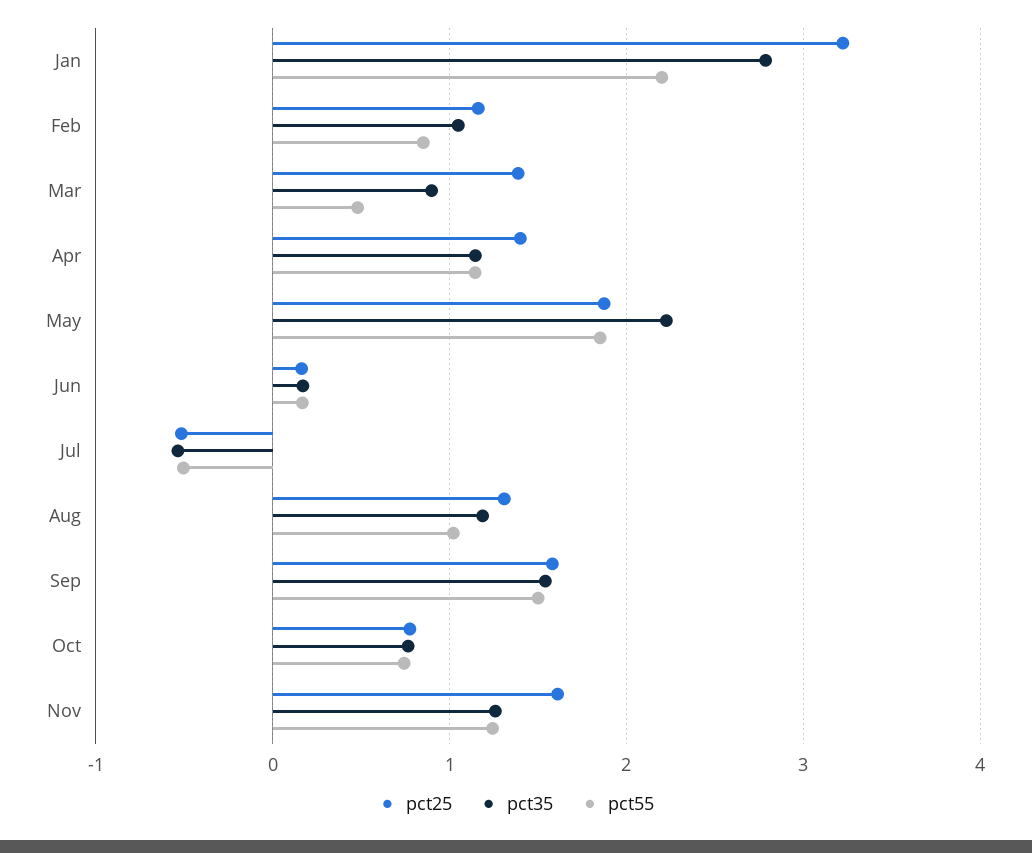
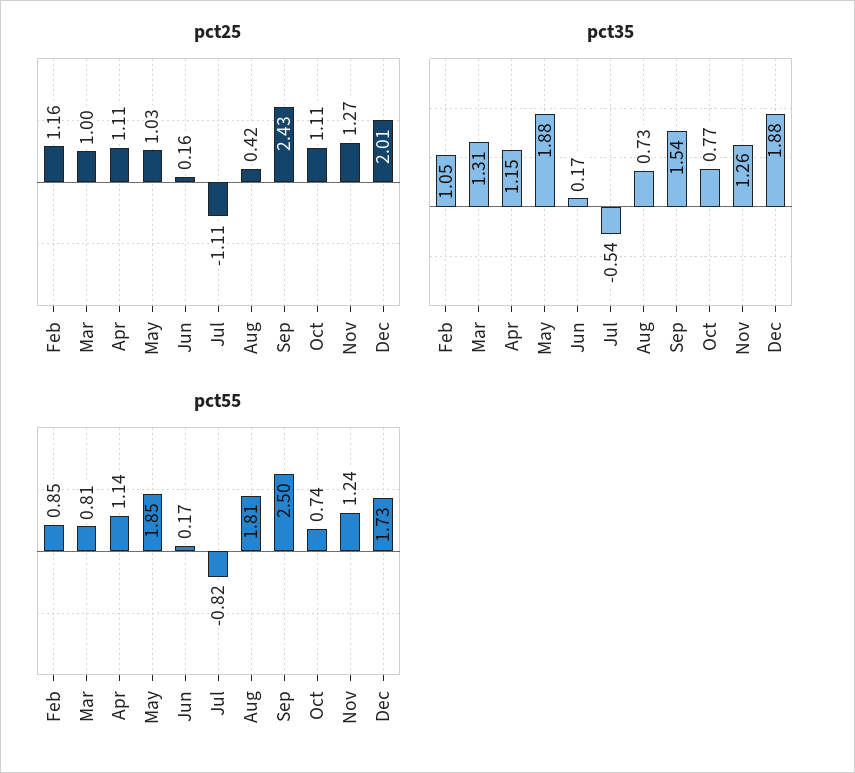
pct25, Jan: 3.2 -> none
pct35, Jan: 2.8 -> none
pct55, Jan: 2.2 -> none
pct25, Mar: 1.4 -> 1
pct35, Mar: 0.9 -> 1.31
pct55, Mar: 0.5 -> 0.81
pct25, Apr: 1.4 -> 1.11
pct25, May: 1.9 -> 1.03
pct35, May: 2.2 -> 1.88
pct25, Jul: -0.5 -> -1.11
pct55, Jul: -0.5 -> -0.82
pct25, Aug: 1.3 -> 0.42
pct35, Aug: 1.2 -> 0.73
pct55, Aug: 1 -> 1.81
pct25, Sep: 1.6 -> 2.43
pct55, Sep: 1.5 -> 2.5
pct25, Oct: 0.8 -> 1.11
pct25, Nov: 1.6 -> 1.27
pct25, Dec: none -> 2.01
pct35, Dec: none -> 1.88
pct55, Dec: none -> 1.73

